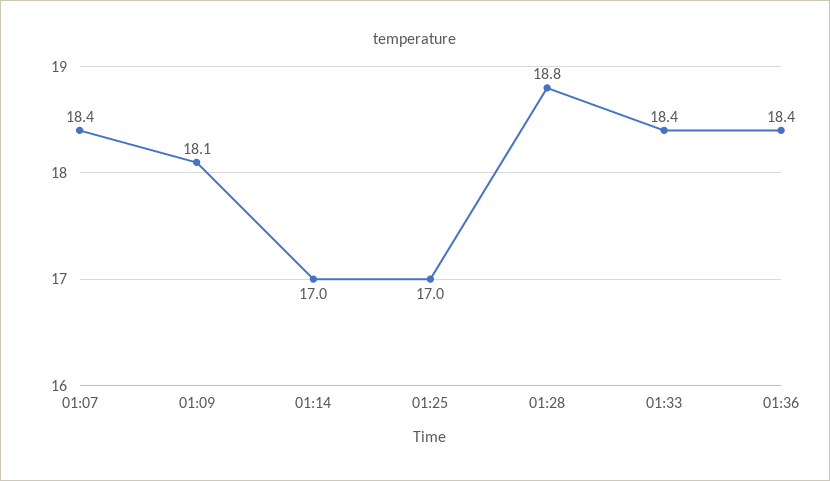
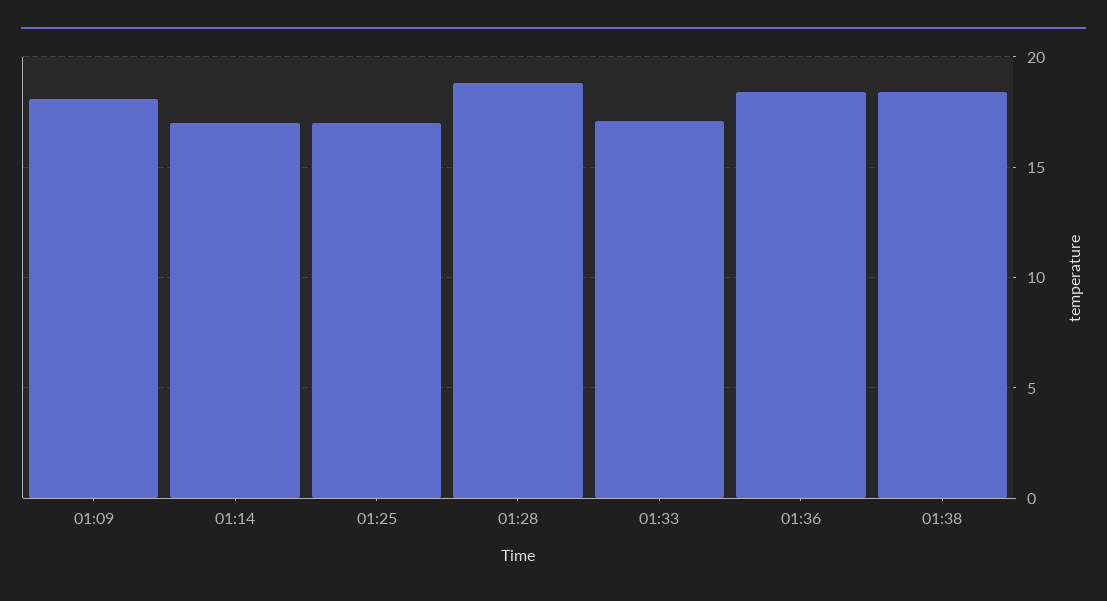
01:07: 18.4 -> none
01:33: 18.4 -> 17
01:38: none -> 18.5

